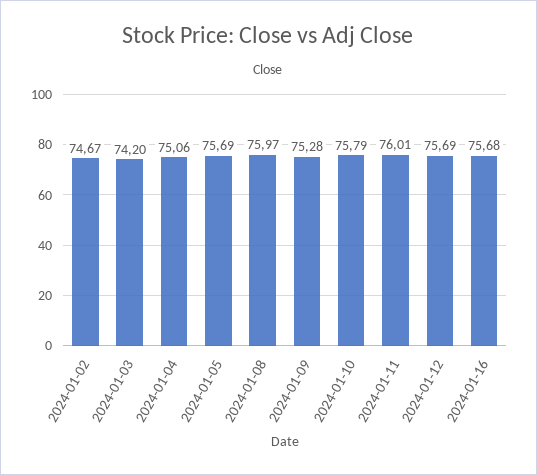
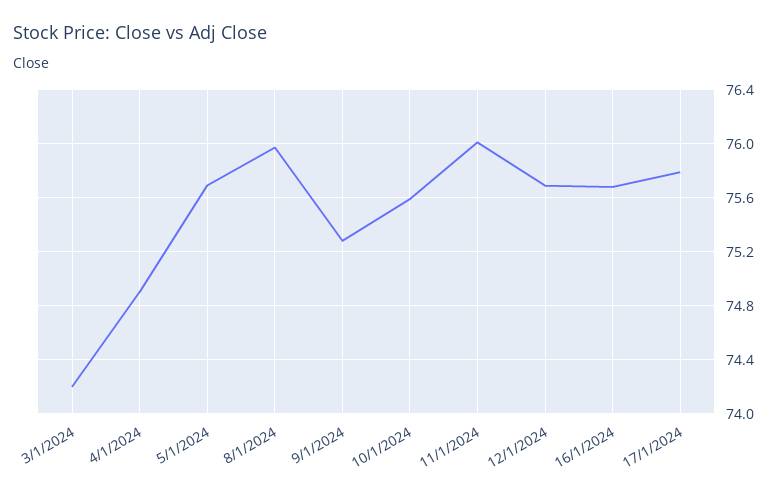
2024-01-02: 74.67 -> none
2024-01-04: 75.06 -> 74.9
2024-01-10: 75.79 -> 75.6
17/1/2024: none -> 75.8

